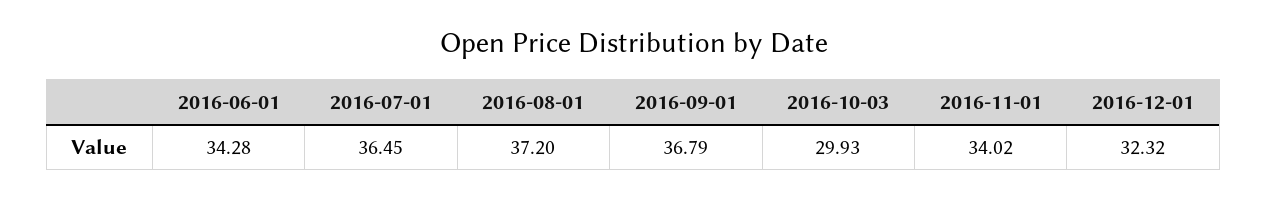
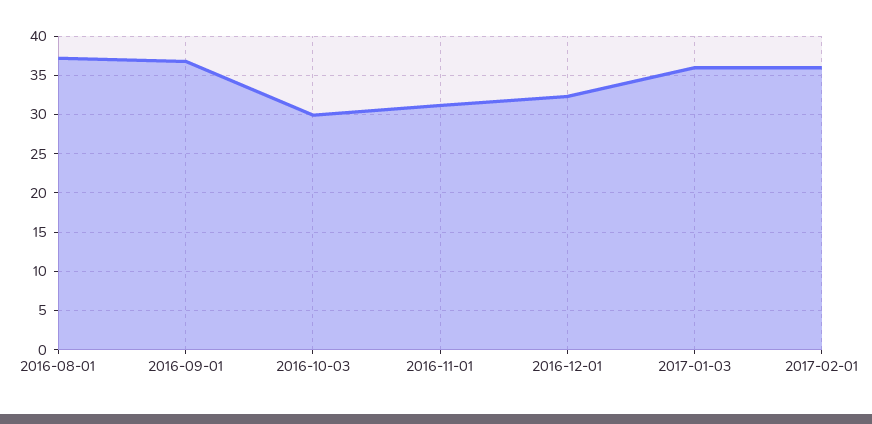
2016-06-01: 34.28 -> none
2016-07-01: 36.45 -> none
2016-11-01: 34.02 -> 31
2017-01-03: none -> 36
2017-02-01: none -> 36

